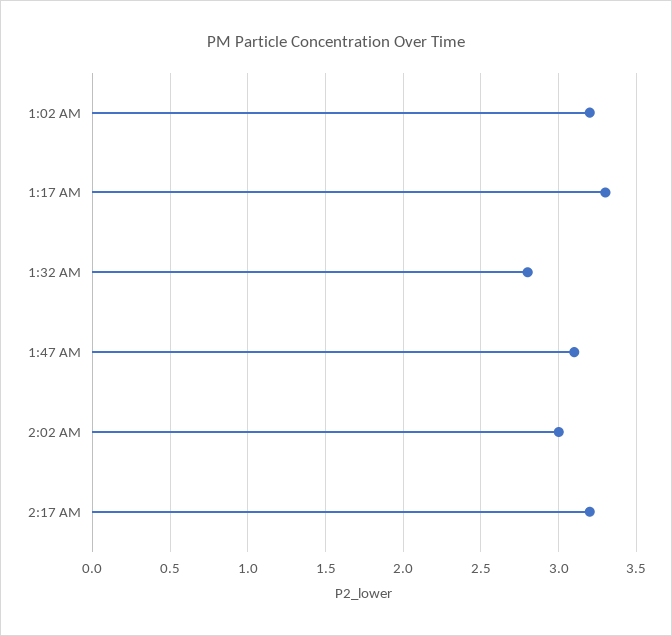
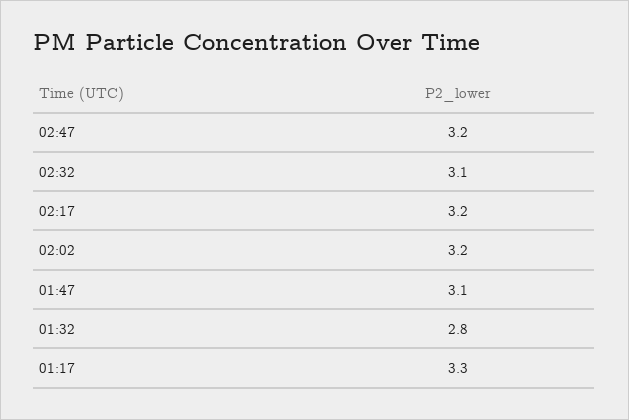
1:02 AM: 3.2 -> none
2:02 AM: 3 -> 3.2
02:47: none -> 3.2
02:32: none -> 3.1

